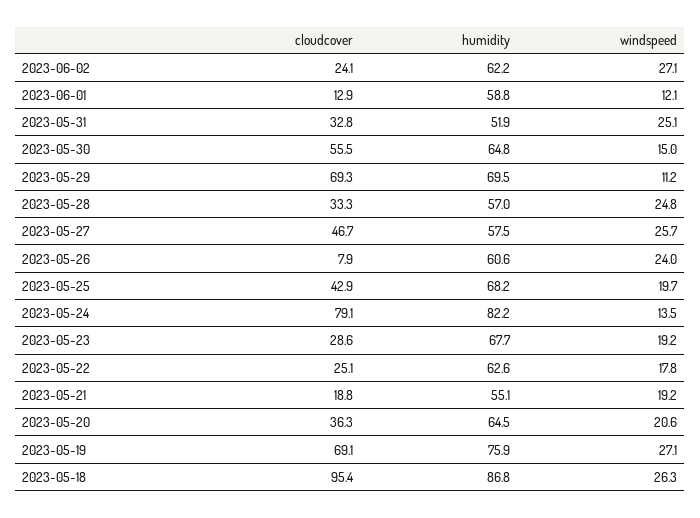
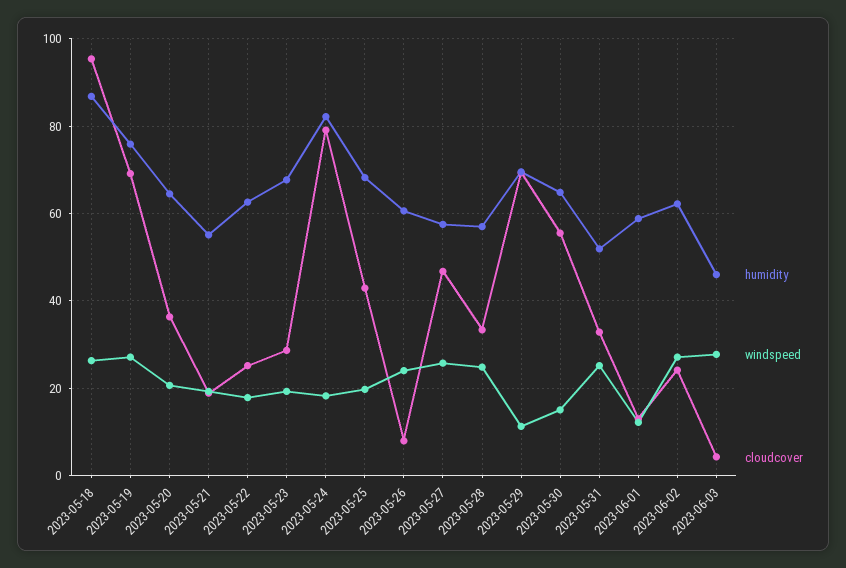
windspeed, 2023-05-24: 13.5 -> 18
humidity, 2023-06-03: none -> 46
windspeed, 2023-06-03: none -> 28
cloudcover, 2023-06-03: none -> 4

